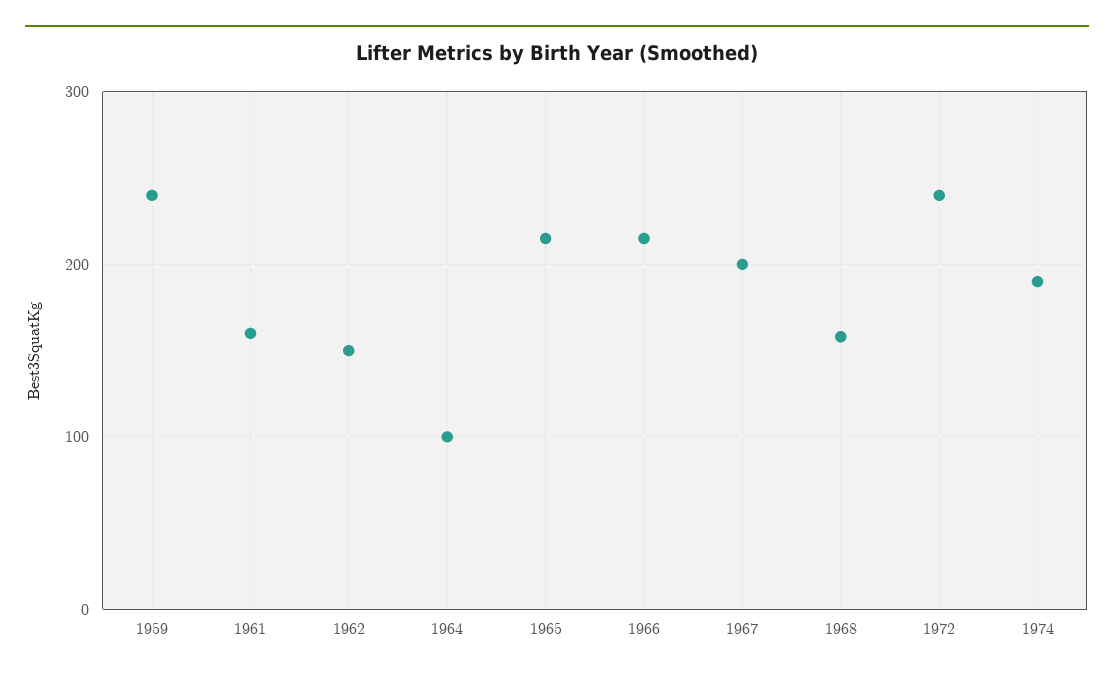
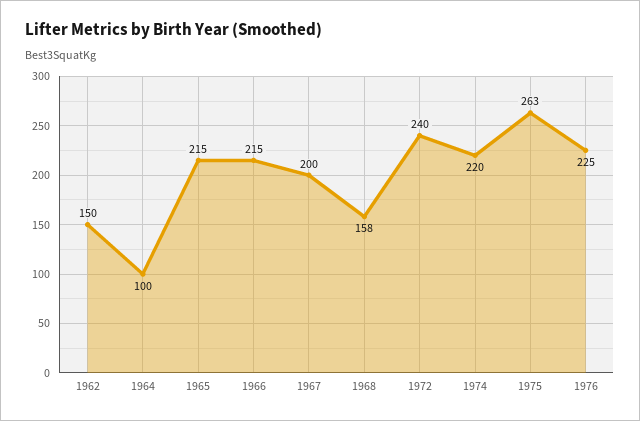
1959: 240 -> none
1961: 160 -> none
1974: 190 -> 220
1975: none -> 263
1976: none -> 225

